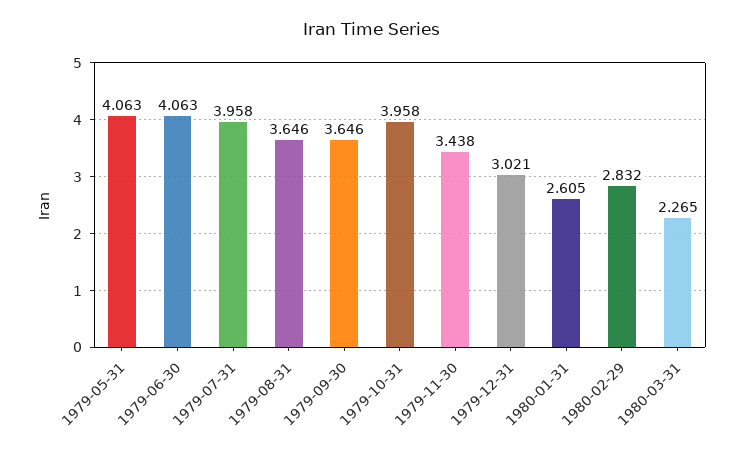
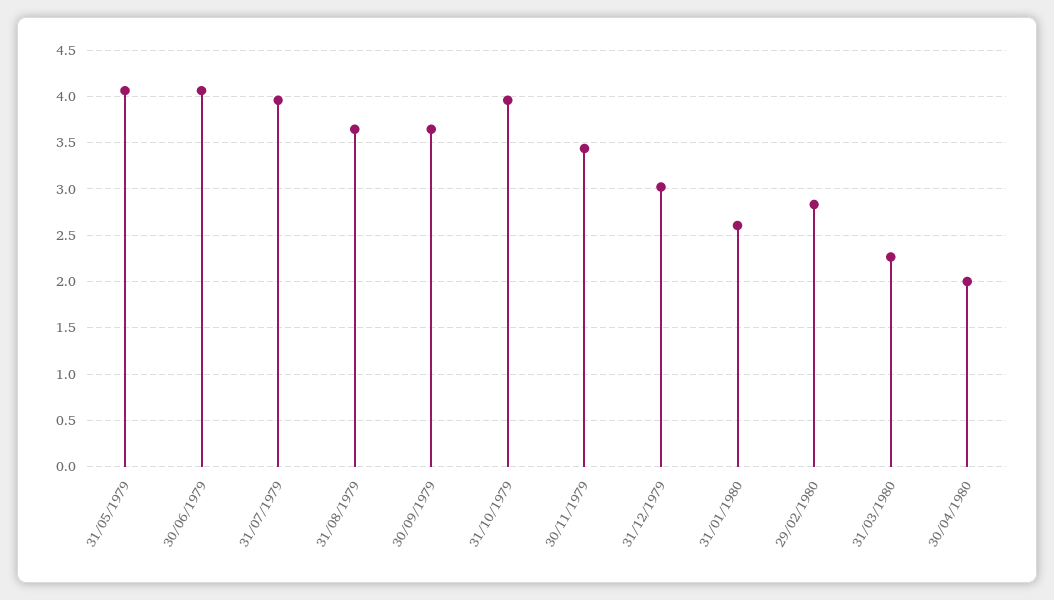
30/04/1980: none -> 2

